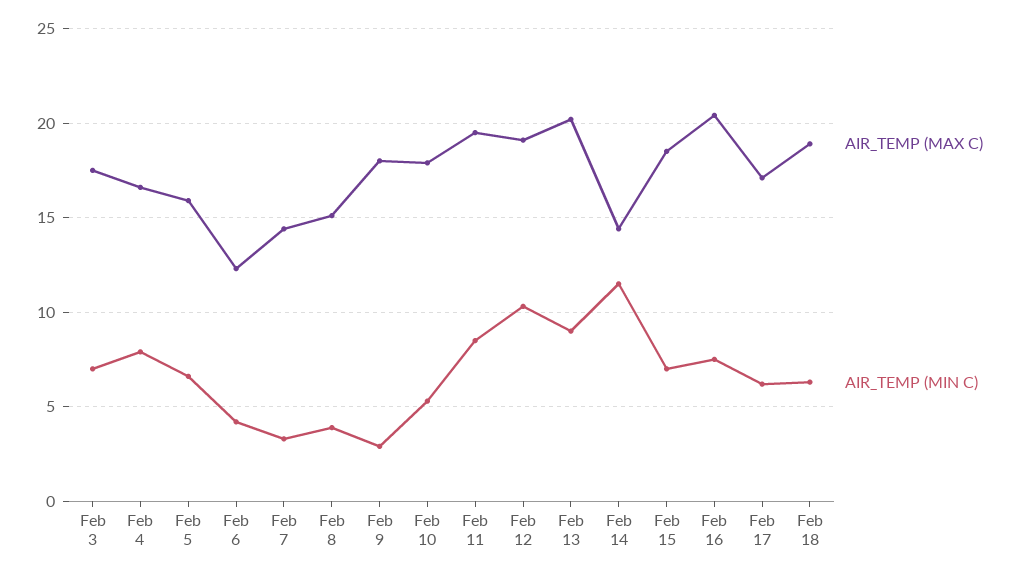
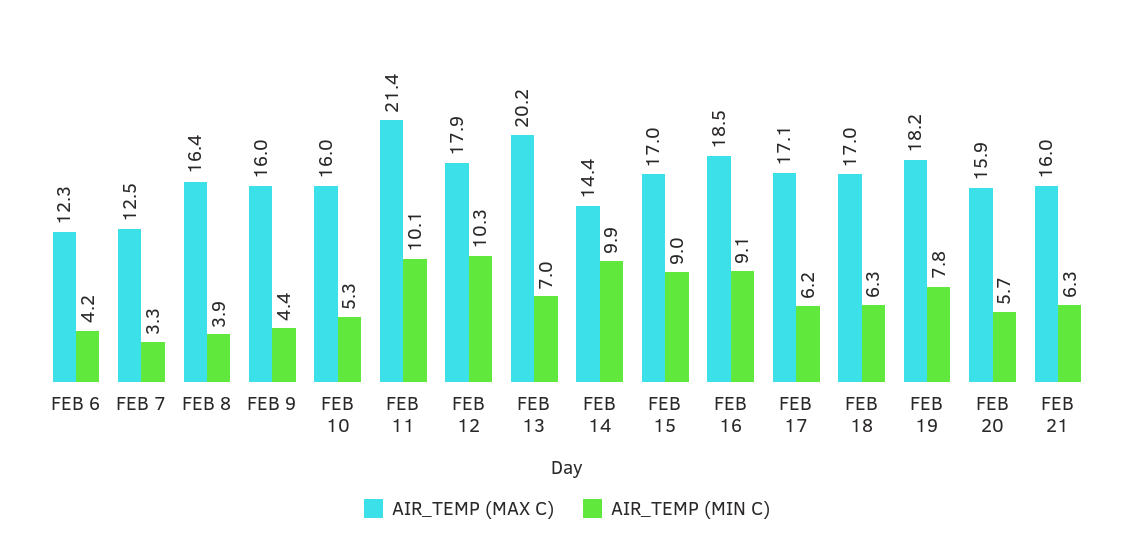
AIR_TEMP (MAX C), Feb 3: 17.5 -> none
AIR_TEMP (MIN C), Feb 3: 7 -> none
AIR_TEMP (MAX C), Feb 4: 16.5 -> none
AIR_TEMP (MIN C), Feb 4: 8 -> none
AIR_TEMP (MAX C), Feb 5: 16 -> none
AIR_TEMP (MIN C), Feb 5: 6.5 -> none
AIR_TEMP (MAX C), Feb 7: 14.5 -> 12.5
AIR_TEMP (MAX C), Feb 8: 15 -> 16.4
AIR_TEMP (MAX C), Feb 9: 18 -> 16
AIR_TEMP (MIN C), Feb 9: 3 -> 4.4
AIR_TEMP (MAX C), Feb 10: 18 -> 16
AIR_TEMP (MAX C), Feb 11: 19.5 -> 21.4
AIR_TEMP (MIN C), Feb 11: 8.5 -> 10.1
AIR_TEMP (MAX C), Feb 12: 19 -> 17.9
AIR_TEMP (MIN C), Feb 13: 9 -> 7
AIR_TEMP (MIN C), Feb 14: 11.5 -> 9.9
AIR_TEMP (MAX C), Feb 15: 18.5 -> 17
AIR_TEMP (MIN C), Feb 15: 7 -> 9
AIR_TEMP (MAX C), Feb 16: 20.5 -> 18.5
AIR_TEMP (MIN C), Feb 16: 7.5 -> 9.1
AIR_TEMP (MAX C), Feb 18: 19 -> 17
AIR_TEMP (MAX C), FEB 19: none -> 18.2
AIR_TEMP (MIN C), FEB 19: none -> 7.8
AIR_TEMP (MAX C), FEB 20: none -> 15.9
AIR_TEMP (MIN C), FEB 20: none -> 5.7
AIR_TEMP (MAX C), FEB 21: none -> 16
AIR_TEMP (MIN C), FEB 21: none -> 6.3

